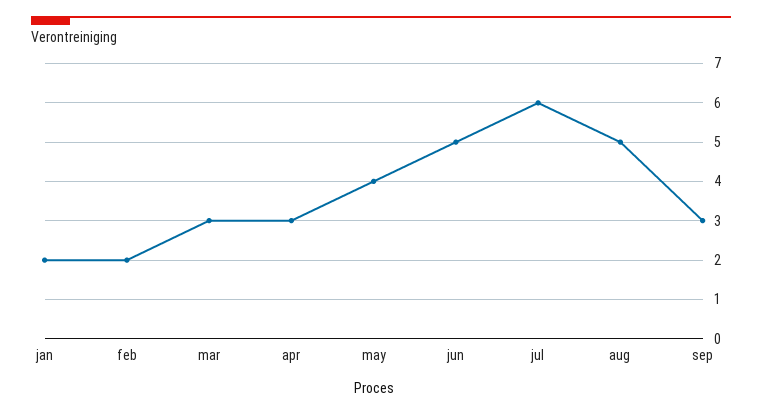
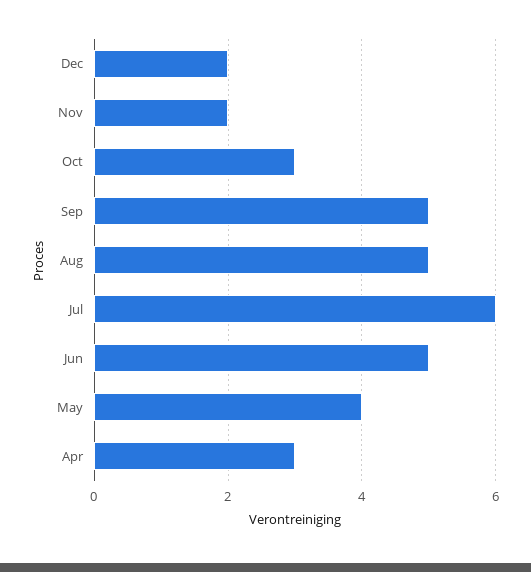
jan: 2 -> none
feb: 2 -> none
mar: 3 -> none
sep: 3 -> 5
Dec: none -> 2
Nov: none -> 2
Oct: none -> 3

